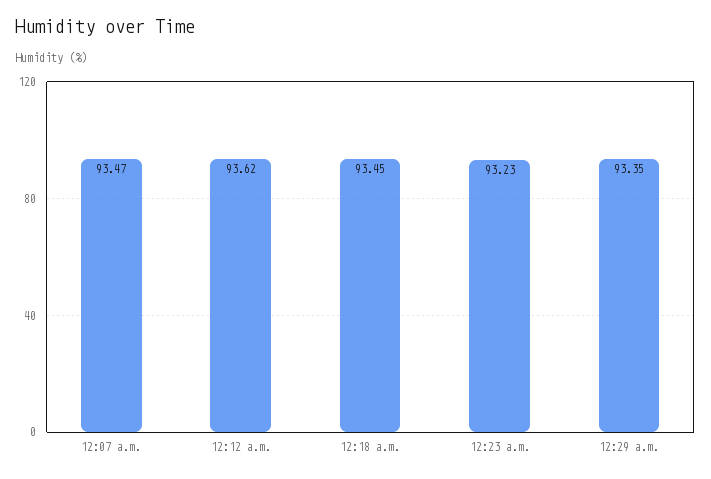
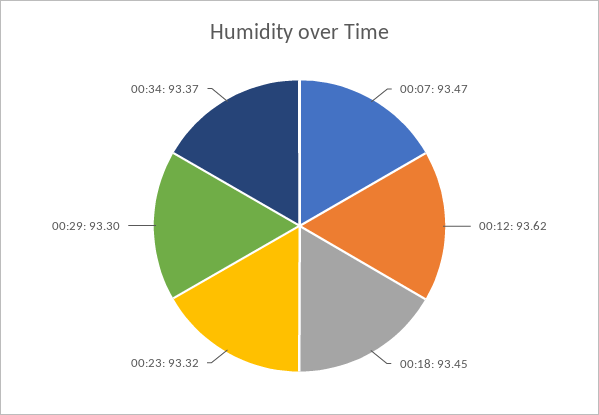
12:23 a.m.: 93.23 -> 93.32
12:29 a.m.: 93.35 -> 93.3
00:34: none -> 93.37

